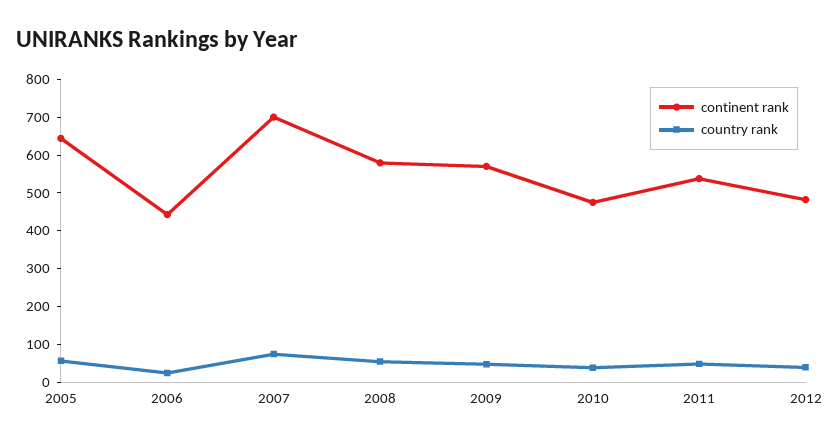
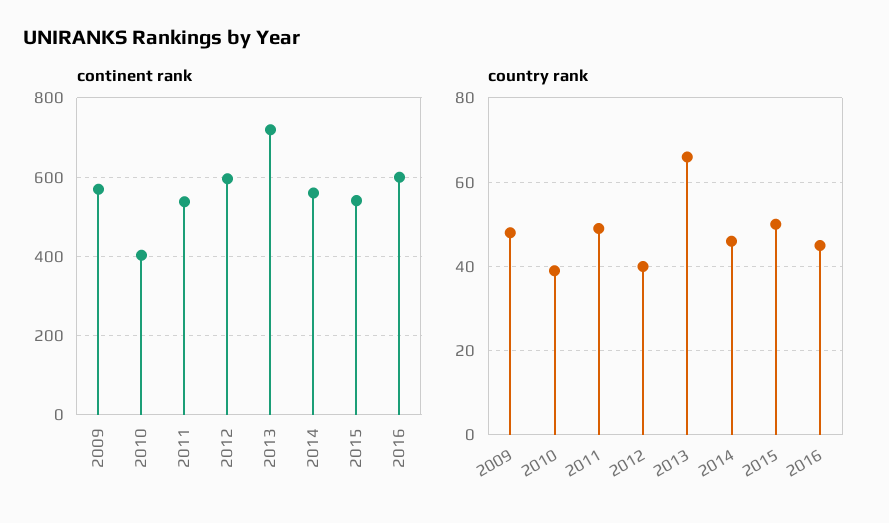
continent rank, 2005: 650 -> none
country rank, 2005: 50 -> none
continent rank, 2006: 450 -> none
country rank, 2006: 25 -> none
continent rank, 2007: 700 -> none
country rank, 2007: 75 -> none
continent rank, 2008: 575 -> none
country rank, 2008: 50 -> none
continent rank, 2010: 475 -> 400
continent rank, 2012: 475 -> 600
continent rank, 2013: none -> 720
continent rank, 2014: none -> 560
continent rank, 2015: none -> 540
continent rank, 2016: none -> 600
country rank, 2013: none -> 65
country rank, 2014: none -> 45
country rank, 2015: none -> 50
country rank, 2016: none -> 45

